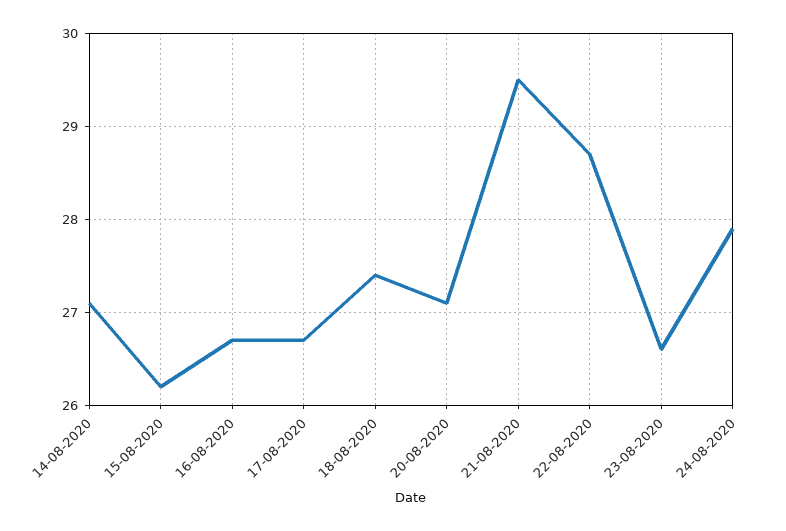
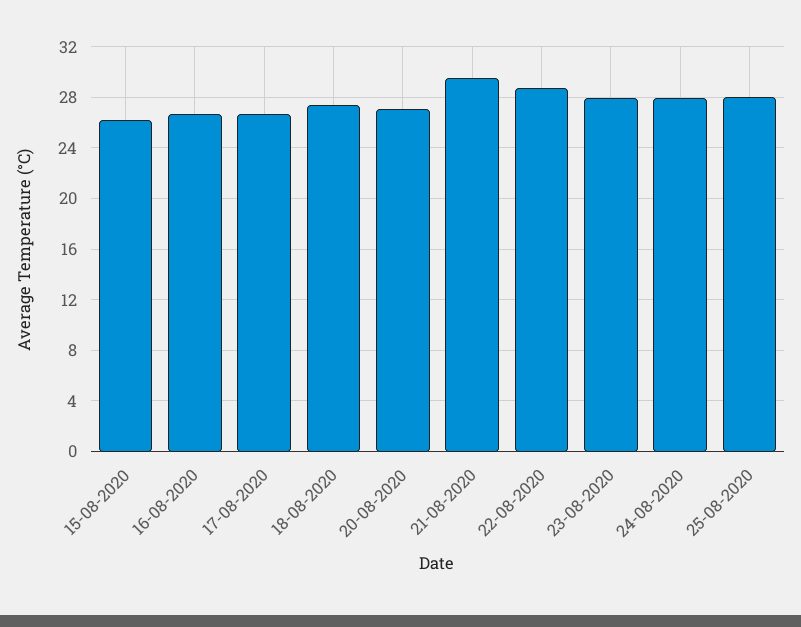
14-08-2020: 27.1 -> none
23-08-2020: 26.6 -> 28
25-08-2020: none -> 28

